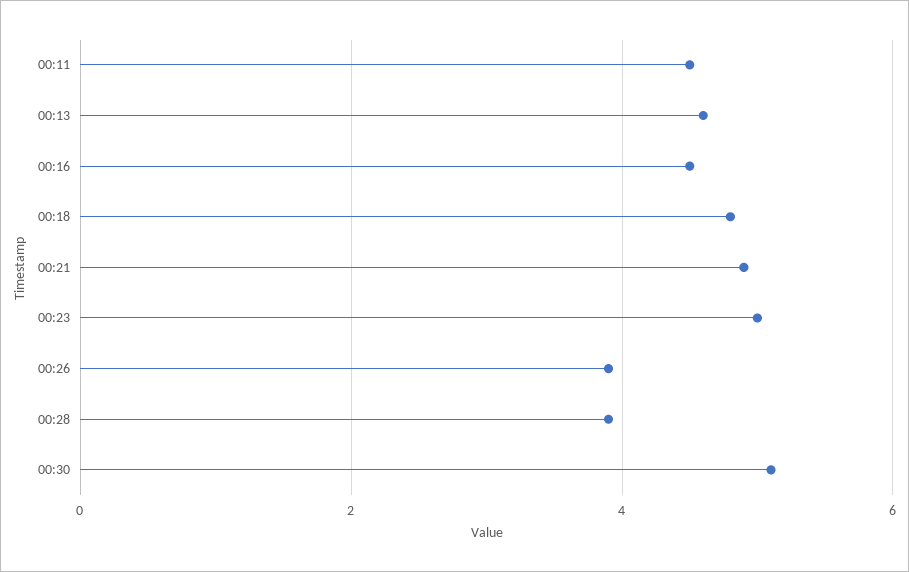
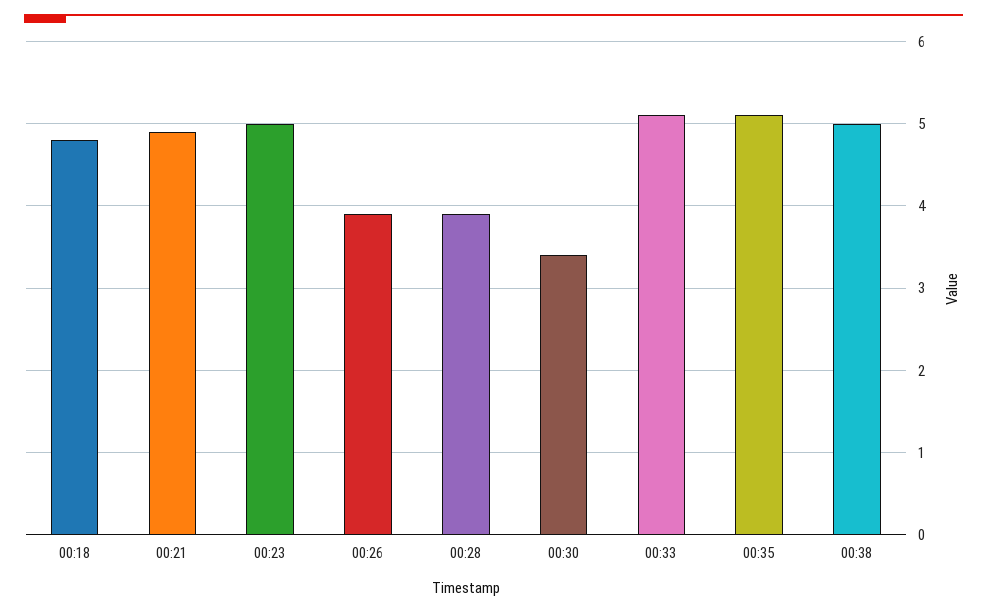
00:11: 4.5 -> none
00:13: 4.5 -> none
00:16: 4.5 -> none
00:30: 5 -> 3.4
00:33: none -> 5.1
00:35: none -> 5.1
00:38: none -> 5

